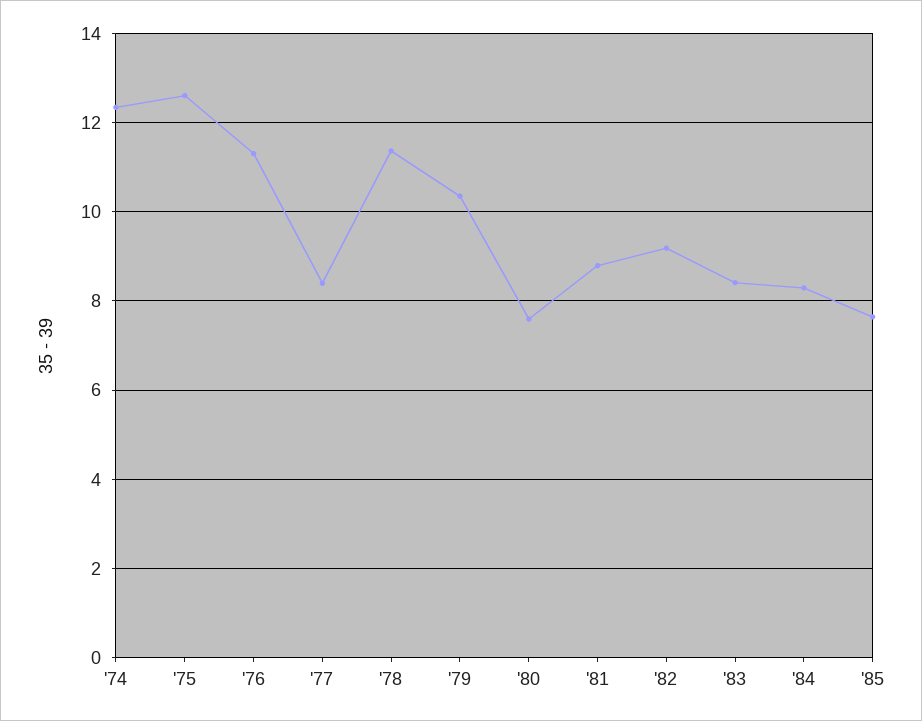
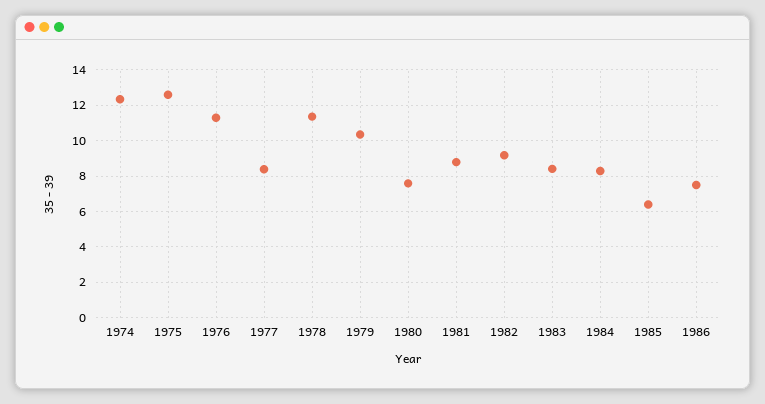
'85: 7.6 -> 6.5
1986: none -> 7.5

